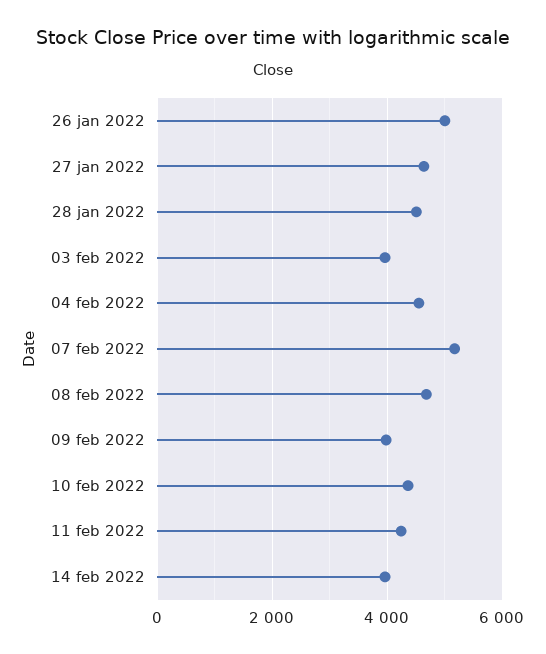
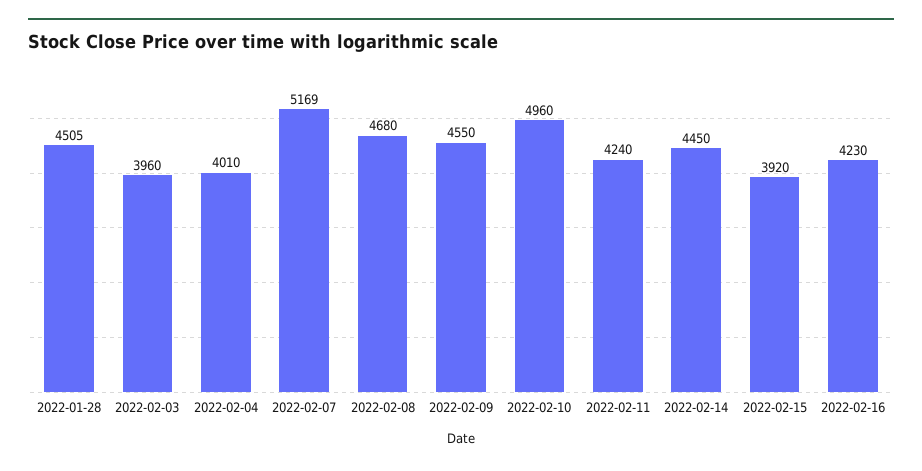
26 jan 2022: 5000 -> none
27 jan 2022: 4600 -> none
04 feb 2022: 4600 -> 4010
09 feb 2022: 4000 -> 4550
10 feb 2022: 4400 -> 4960
14 feb 2022: 4000 -> 4450
2022-02-15: none -> 3920
2022-02-16: none -> 4230

